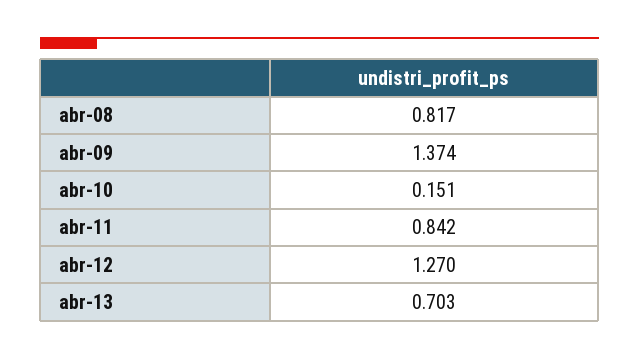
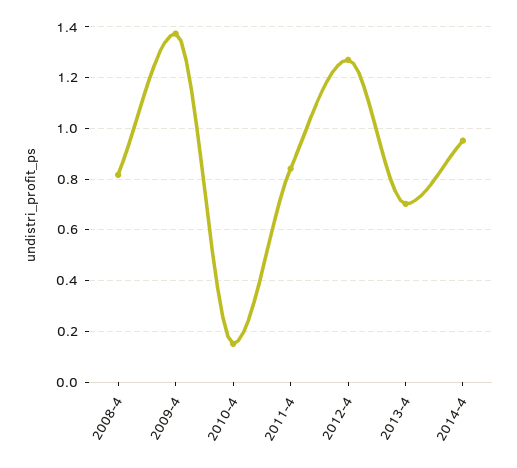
2014-4: none -> 0.95

